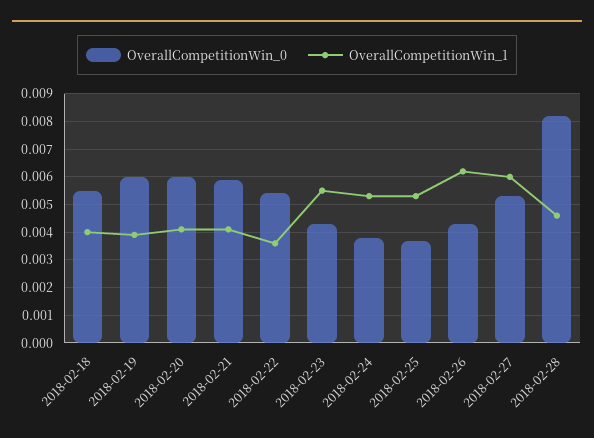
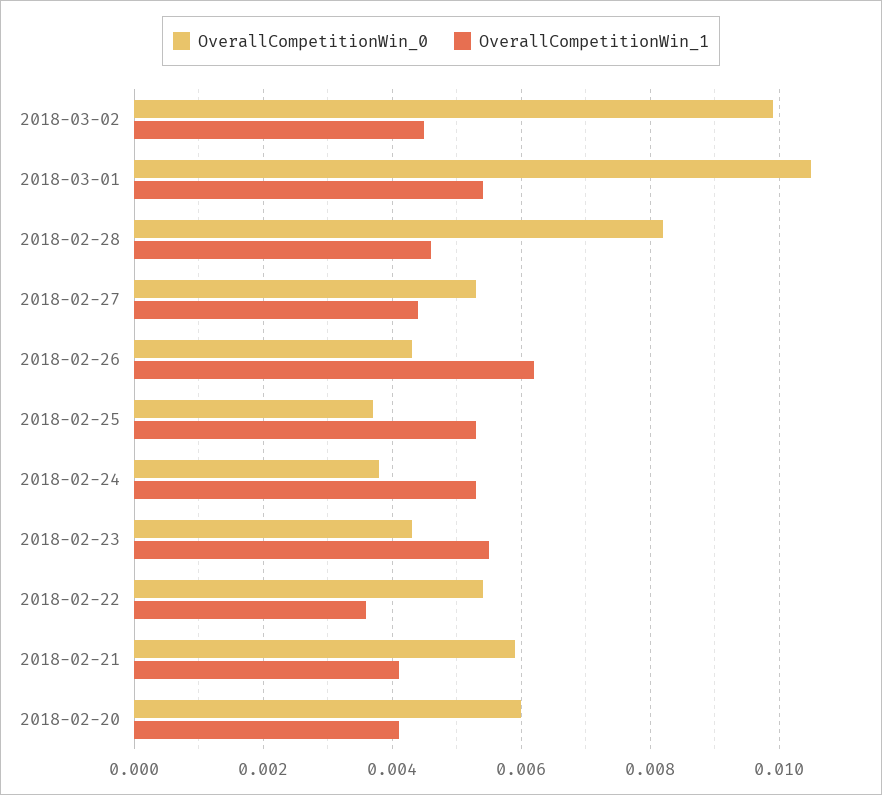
OverallCompetitionWin_0, 2018-02-18: 0.0055 -> none
OverallCompetitionWin_1, 2018-02-18: 0.004 -> none
OverallCompetitionWin_0, 2018-02-19: 0.006 -> none
OverallCompetitionWin_1, 2018-02-19: 0.004 -> none
OverallCompetitionWin_1, 2018-02-27: 0.006 -> 0.0045
OverallCompetitionWin_0, 2018-03-02: none -> 0.01
OverallCompetitionWin_1, 2018-03-02: none -> 0.0045
OverallCompetitionWin_0, 2018-03-01: none -> 0.0105
OverallCompetitionWin_1, 2018-03-01: none -> 0.0055

